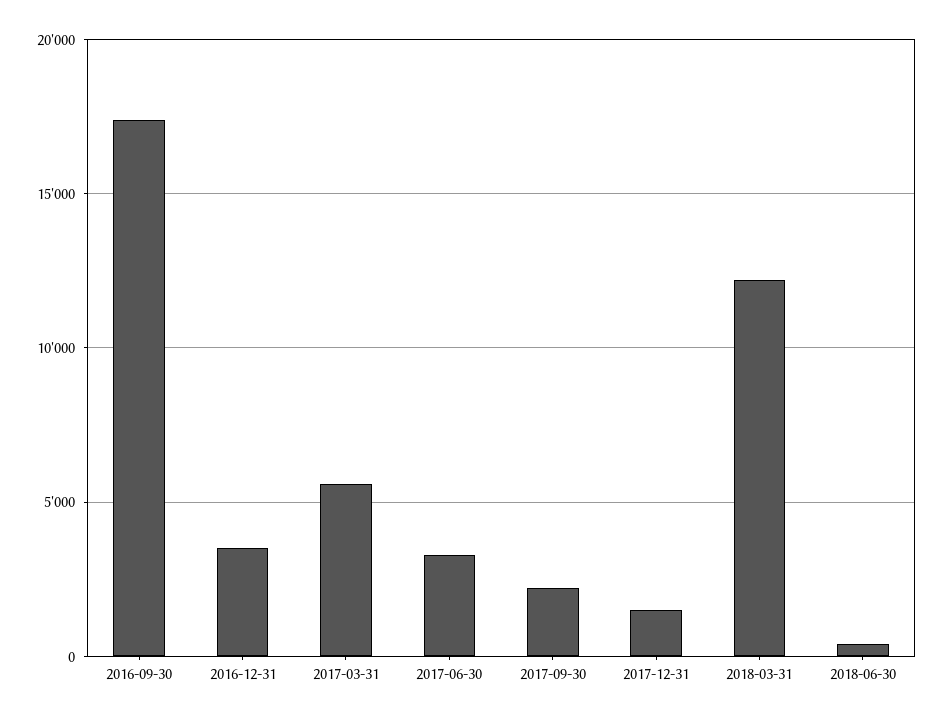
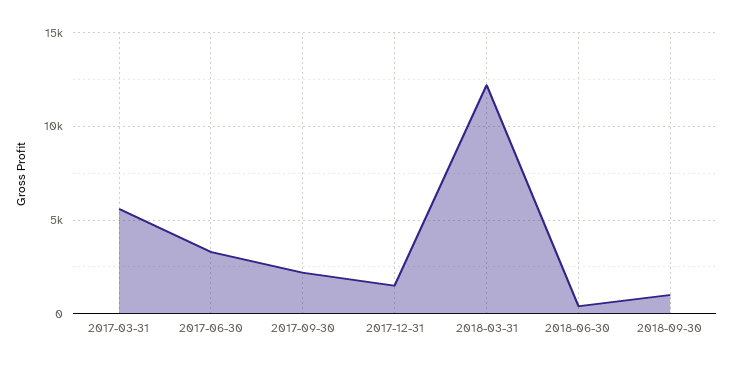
2016-09-30: 17500 -> none
2016-12-31: 3500 -> none
2018-09-30: none -> 1000

